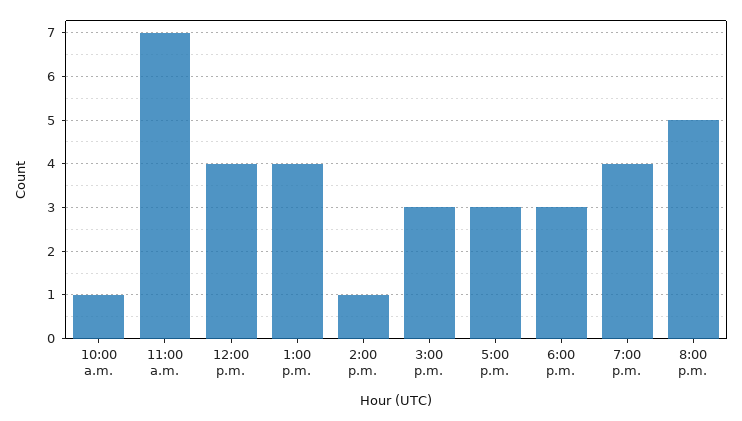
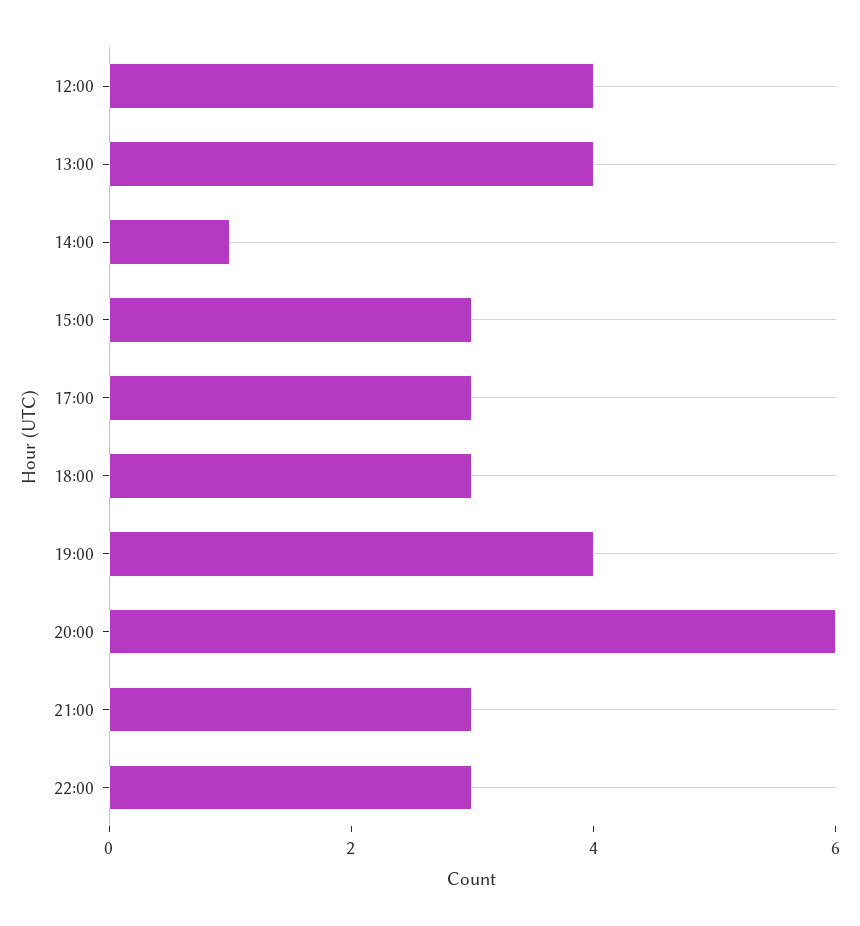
10:00 a.m.: 1 -> none
11:00 a.m.: 7 -> none
8:00 p.m.: 5 -> 6
21:00: none -> 3
22:00: none -> 3

